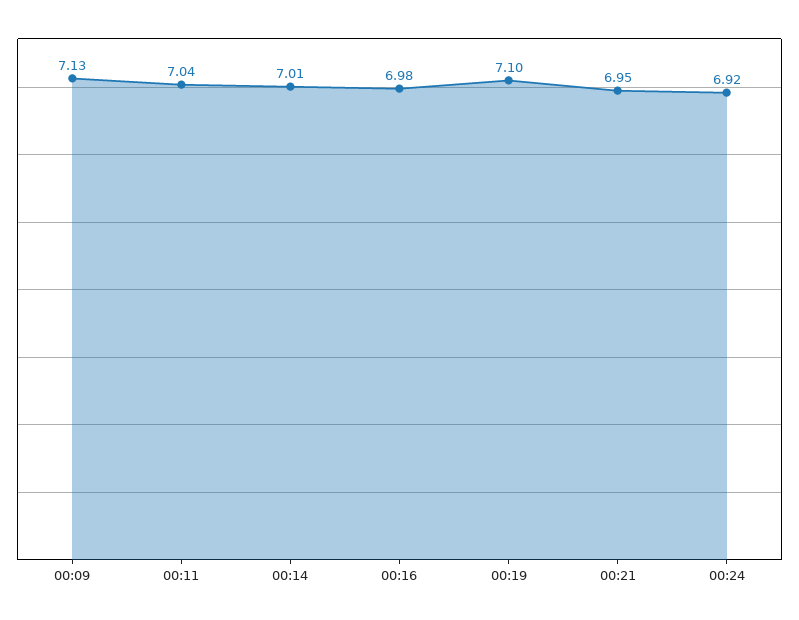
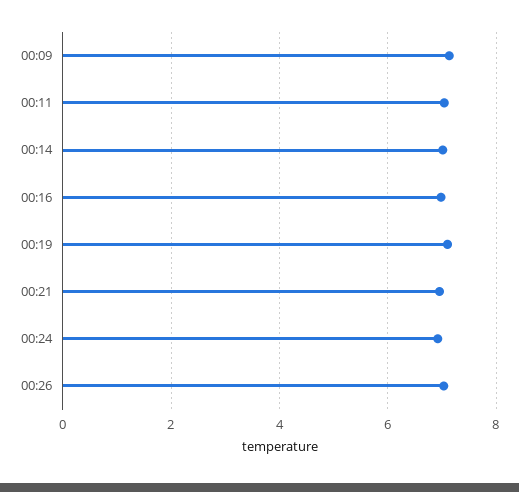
00:26: none -> 7

